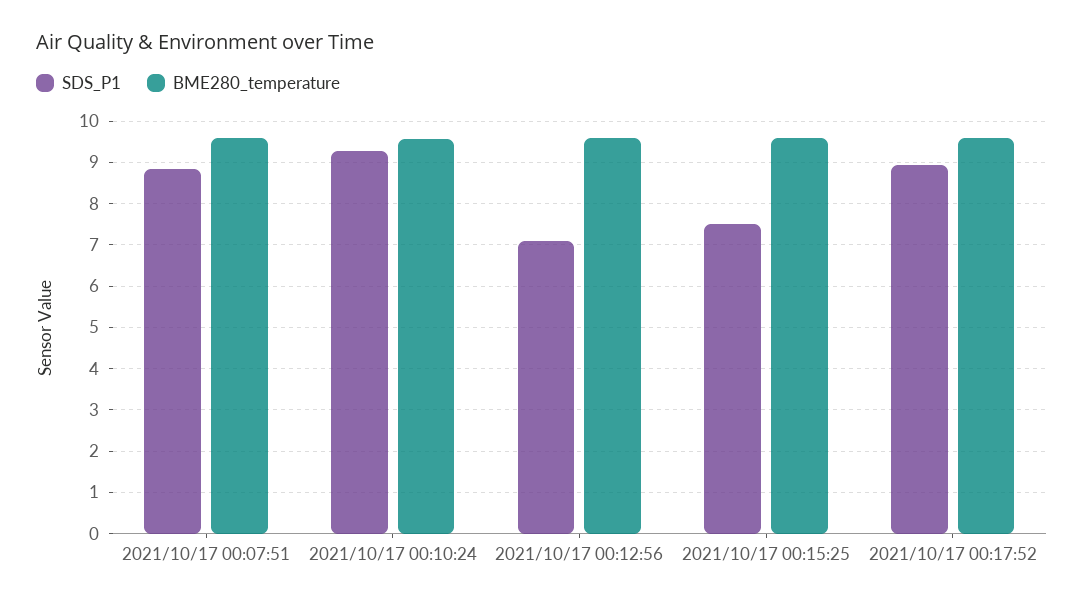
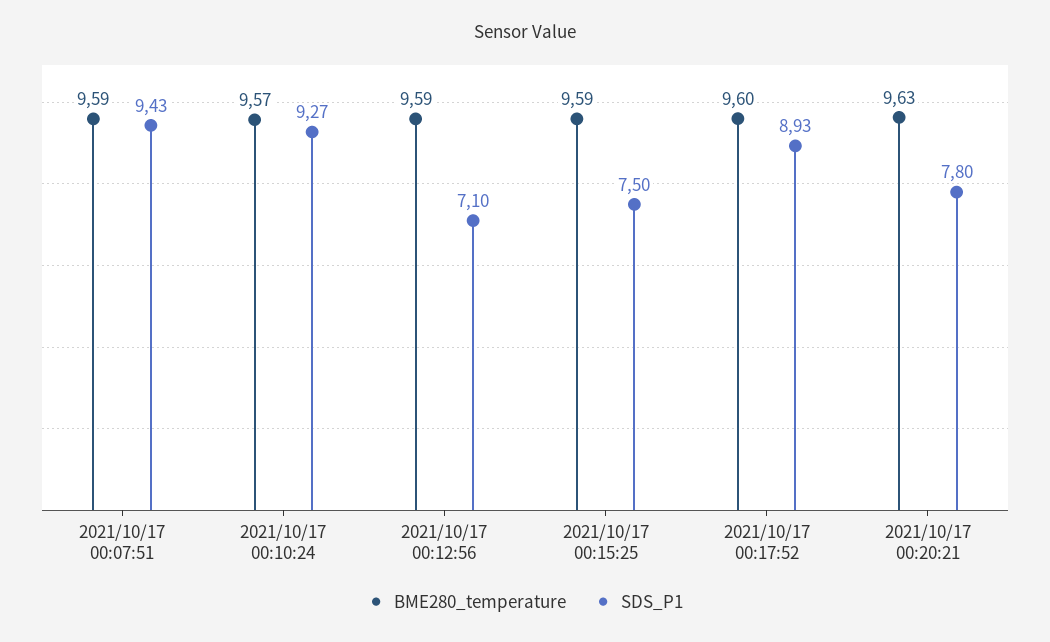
SDS_P1, 2021/10/17 00:07:51: 8.8 -> 9.43
BME280_temperature, 2021/10/17 00:20:21: none -> 9.63
SDS_P1, 2021/10/17 00:20:21: none -> 7.8

